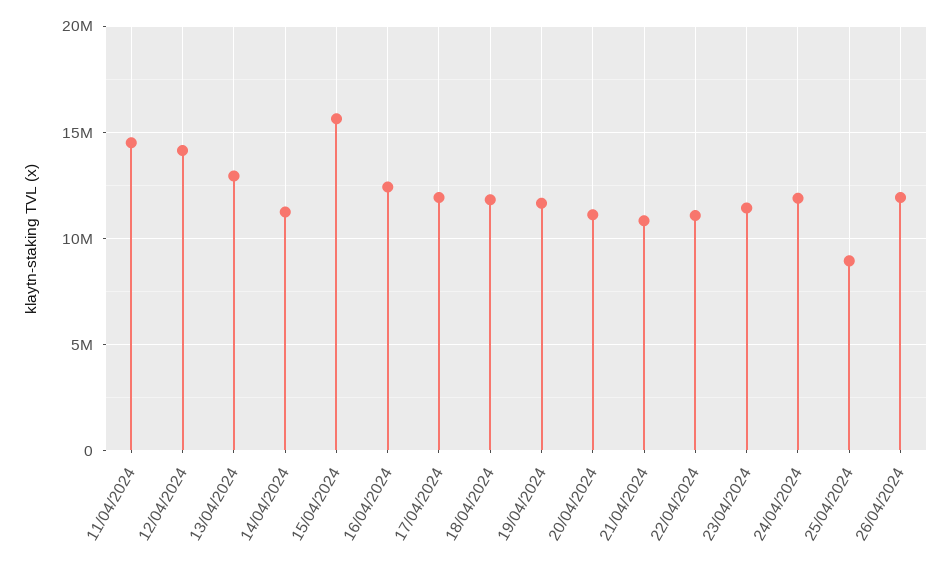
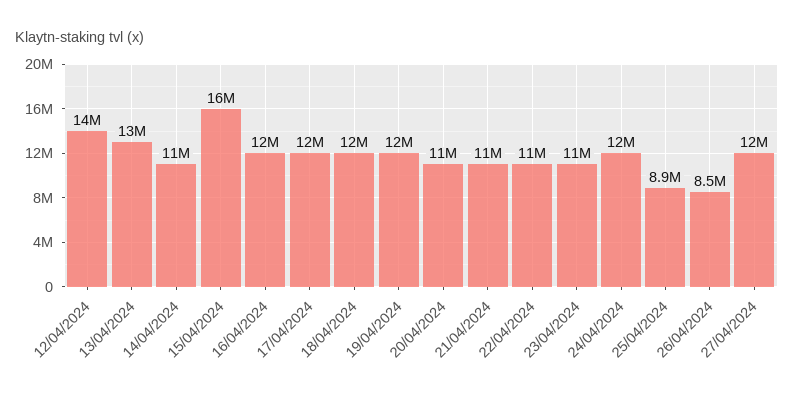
11/04/2024: 14500000 -> none
26/04/2024: 12000000 -> 8500000
27/04/2024: none -> 12000000

